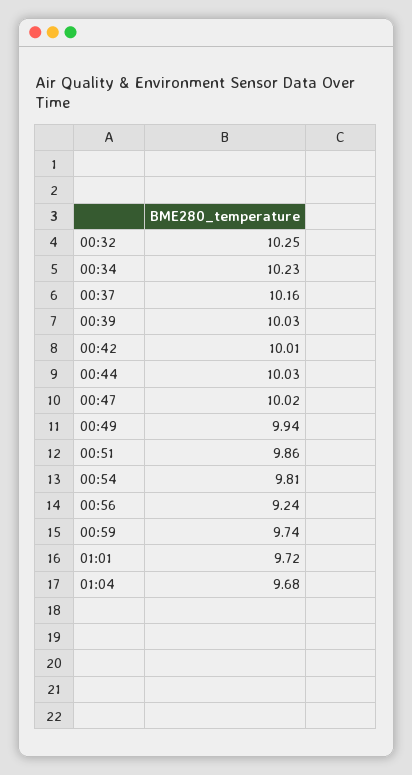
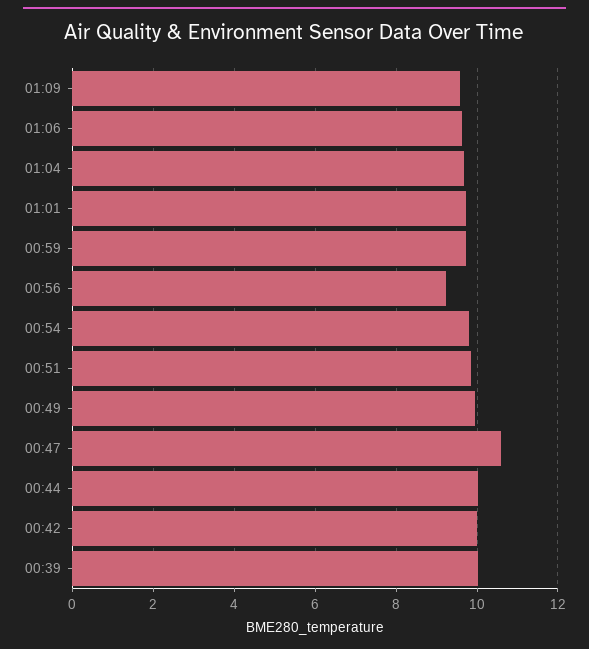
00:32: 10.25 -> none
00:34: 10.23 -> none
00:37: 10.16 -> none
00:47: 10.02 -> 10.6
01:09: none -> 9.6
01:06: none -> 9.6

